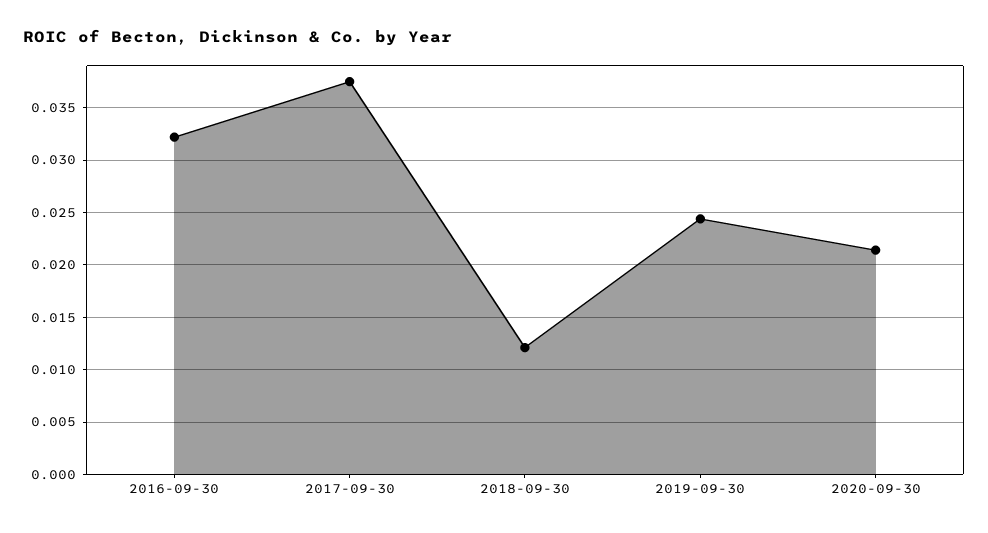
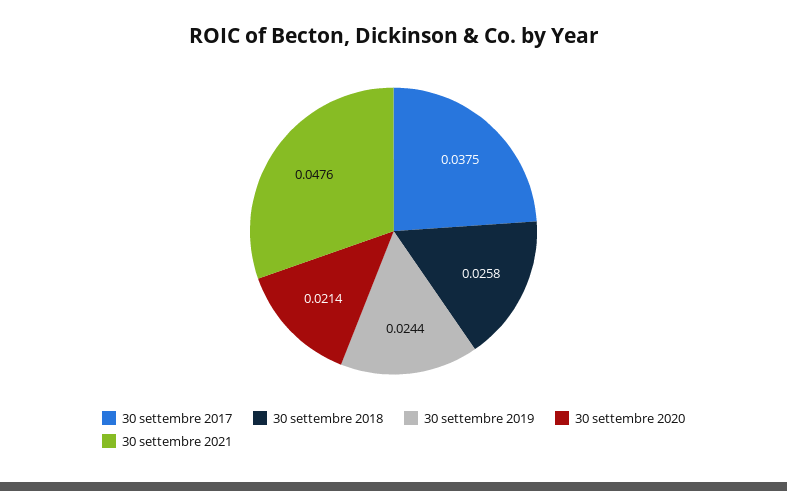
2016-09-30: 0.032 -> none
2018-09-30: 0.012 -> 0.0258
30 settembre 2021: none -> 0.0476

